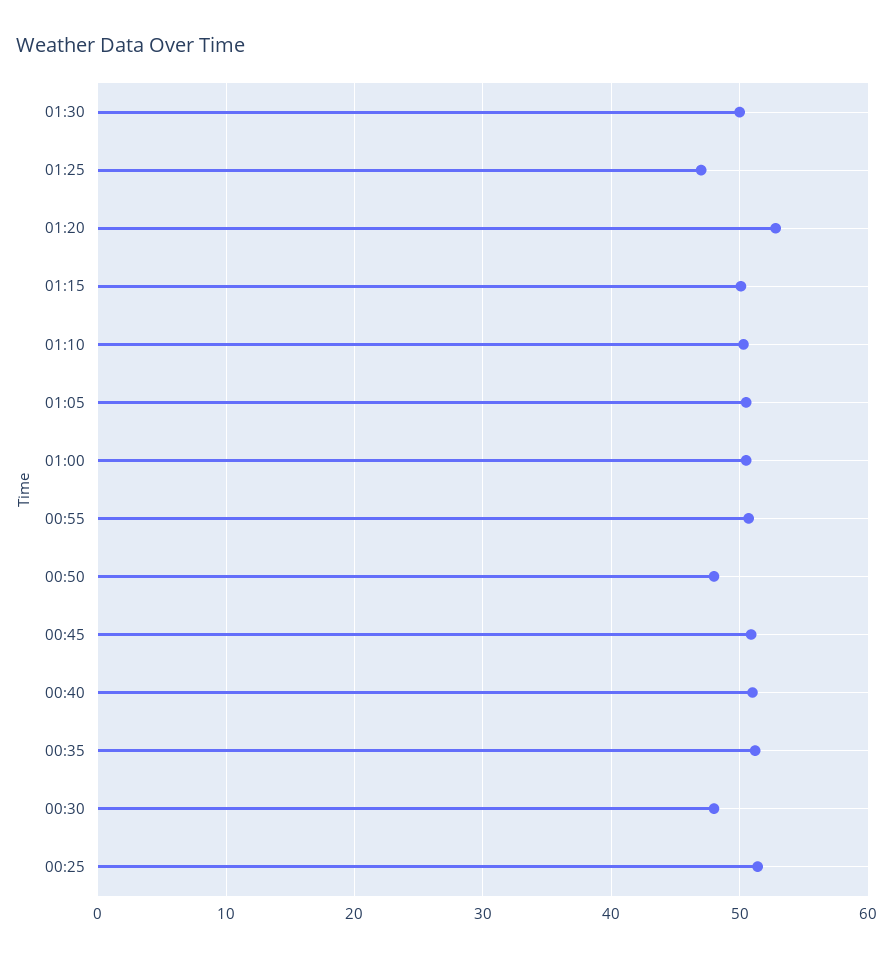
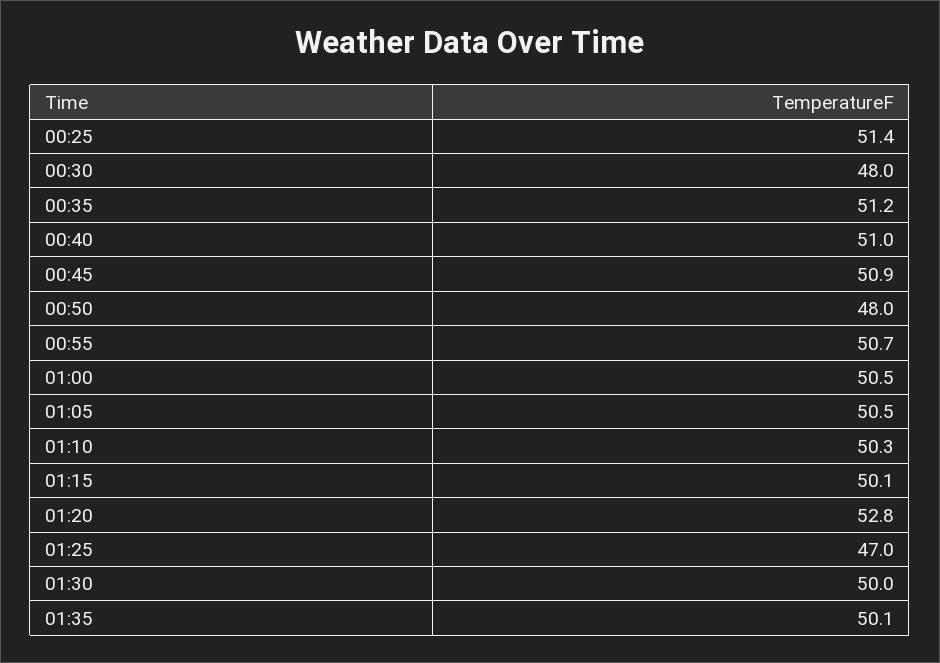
01:35: none -> 50.1

